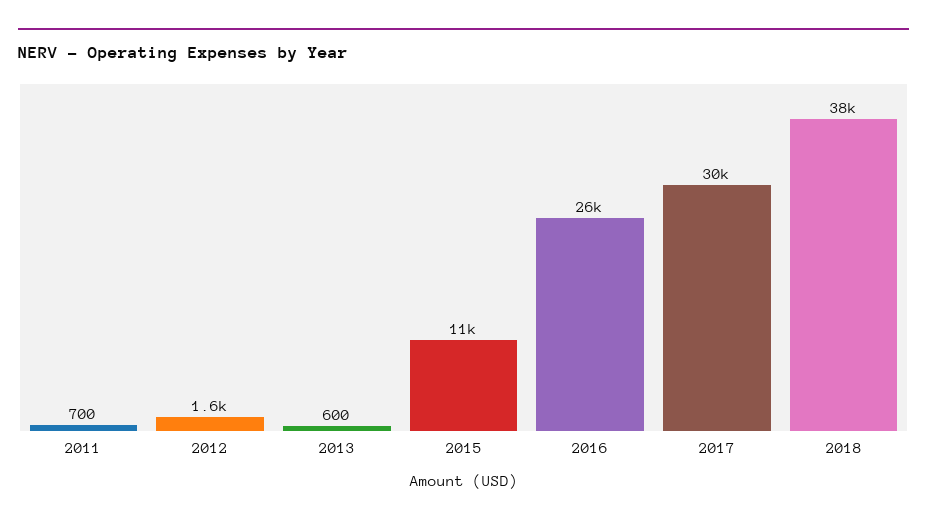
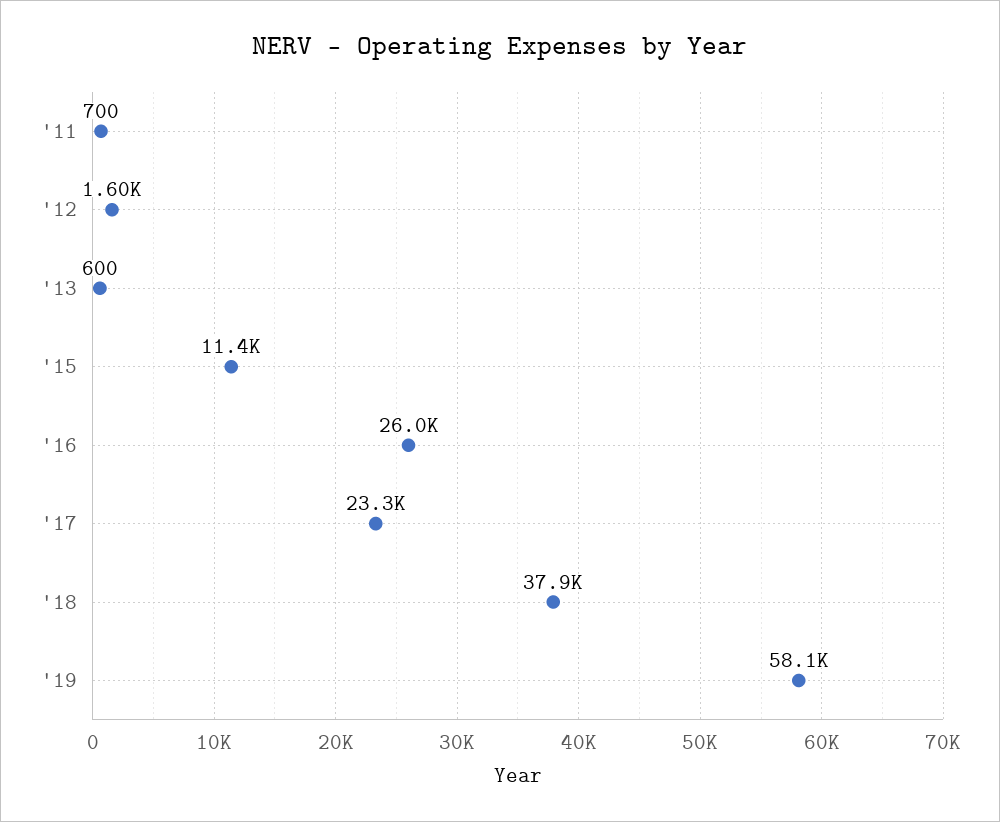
2017: 30000 -> 23300
'19: none -> 58100

